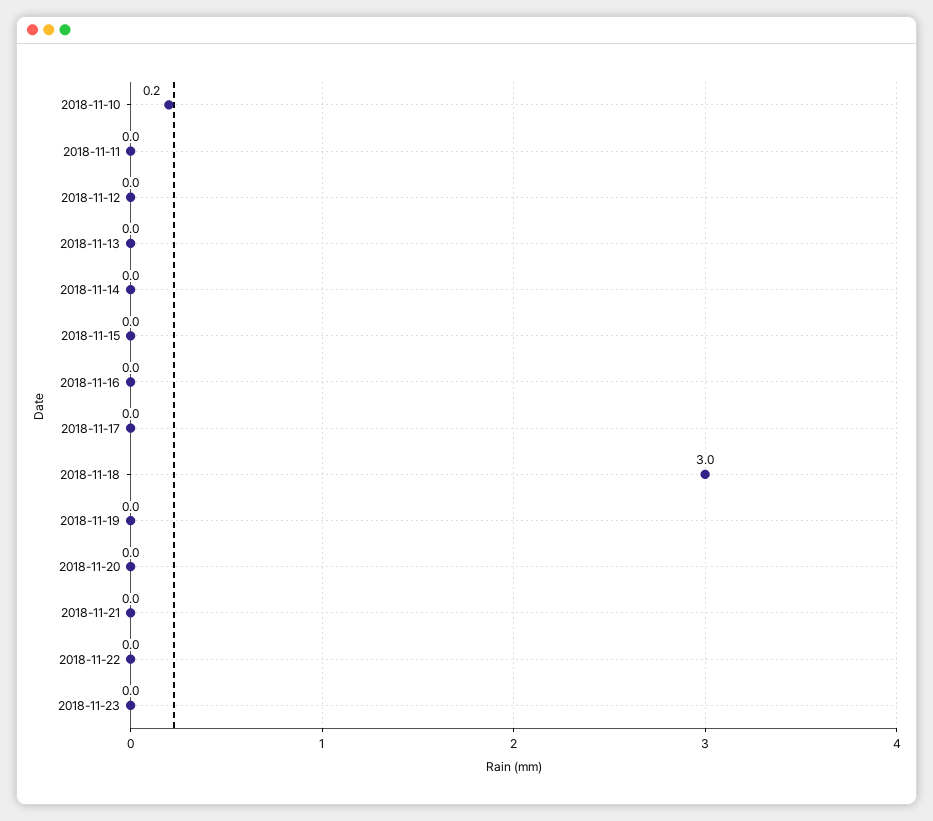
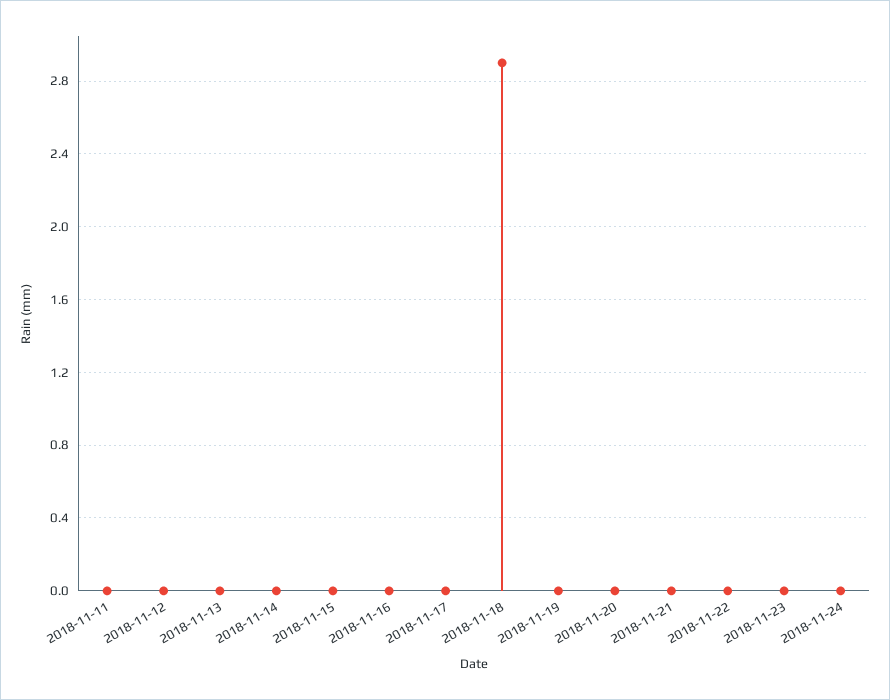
2018-11-10: 0.2 -> none
2018-11-18: 3 -> 2.9
2018-11-24: none -> 0

